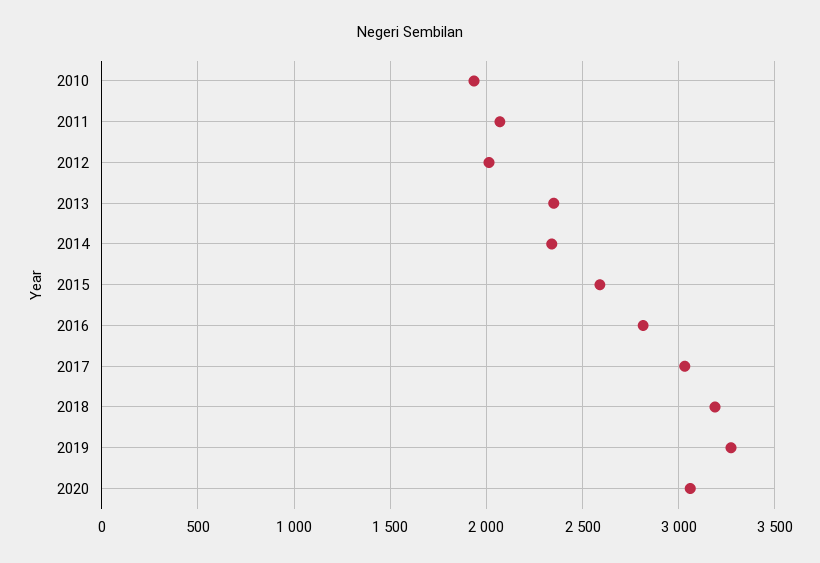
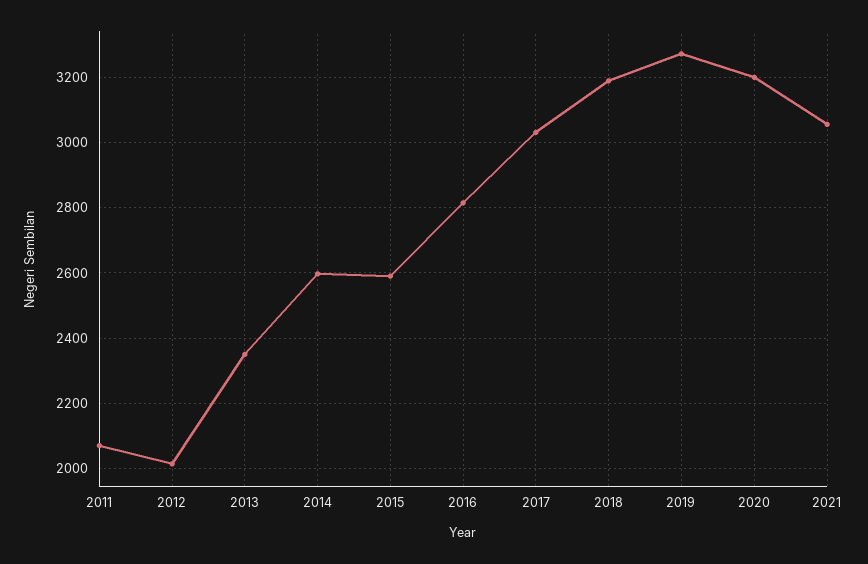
2010: 1950 -> none
2014: 2350 -> 2600
2020: 3050 -> 3200
2021: none -> 3060

